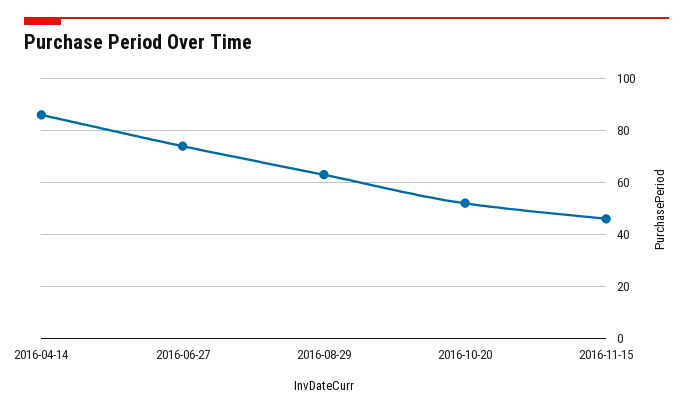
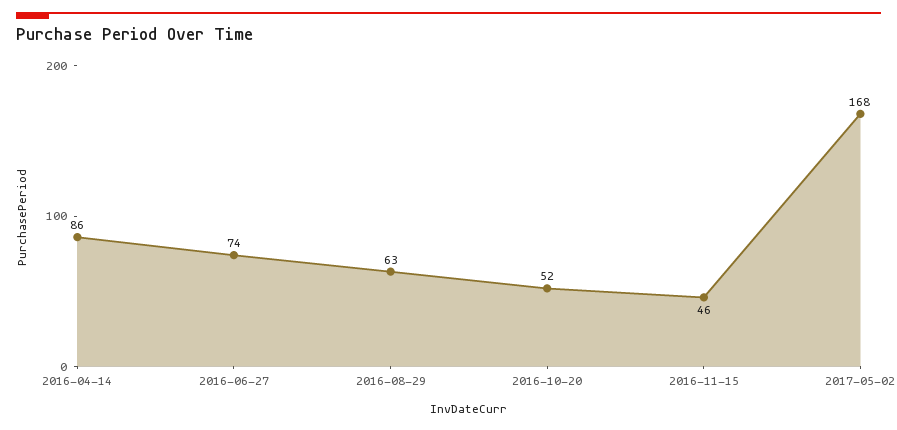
2017-05-02: none -> 168

